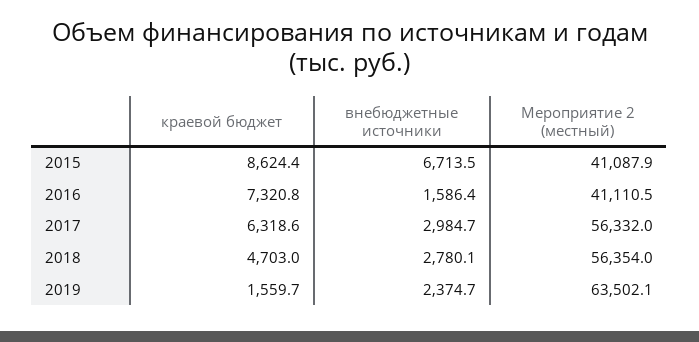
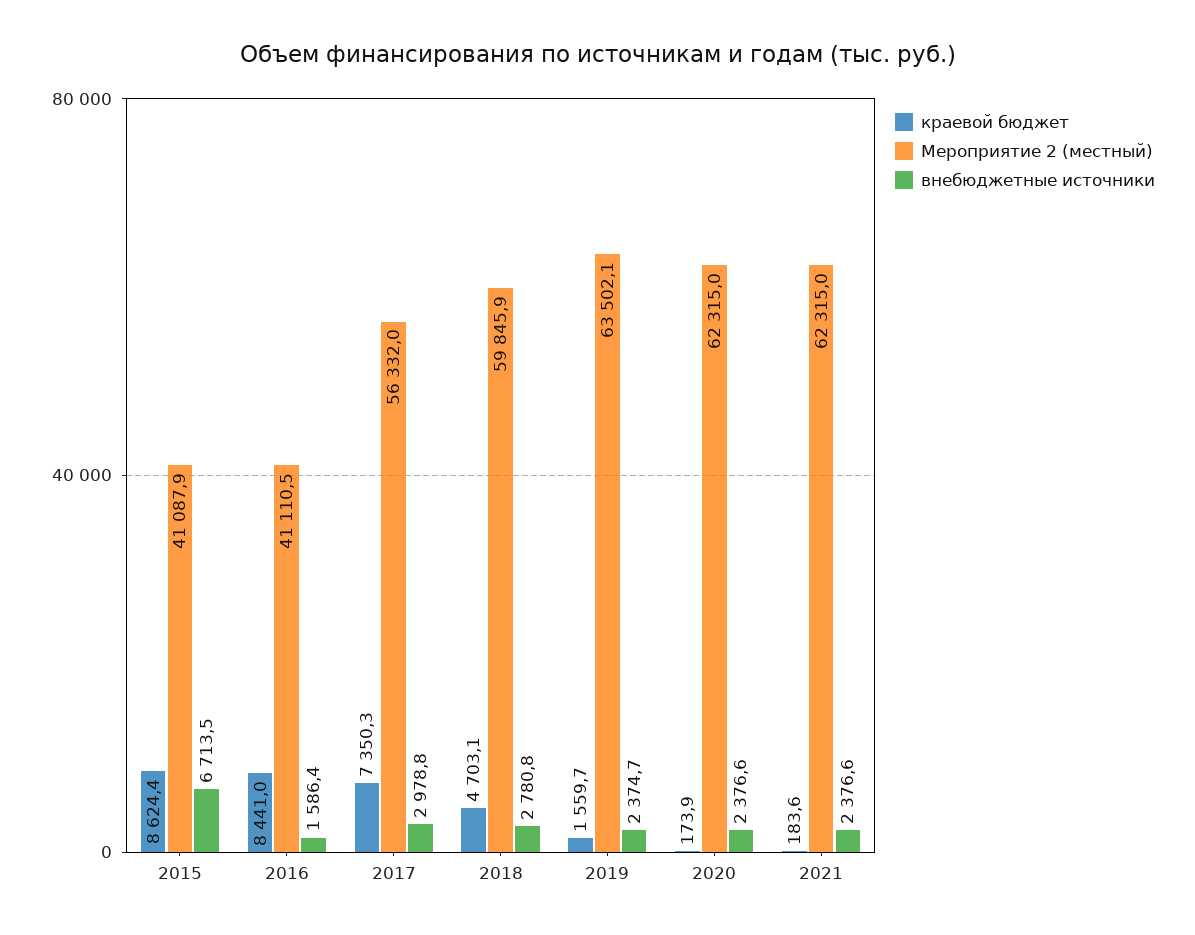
краевой бюджет, 2016: 7320.8 -> 8441
краевой бюджет, 2017: 6318.6 -> 7350.3
внебюджетные источники, 2017: 2984.7 -> 2978.8
краевой бюджет, 2018: 4703 -> 4703.1
внебюджетные источники, 2018: 2780.1 -> 2780.8
Мероприятие 2 (местный), 2018: 56354 -> 59845.9
краевой бюджет, 2020: none -> 173.9
Мероприятие 2 (местный), 2020: none -> 62315
внебюджетные источники, 2020: none -> 2376.6
краевой бюджет, 2021: none -> 183.6
Мероприятие 2 (местный), 2021: none -> 62315
внебюджетные источники, 2021: none -> 2376.6

